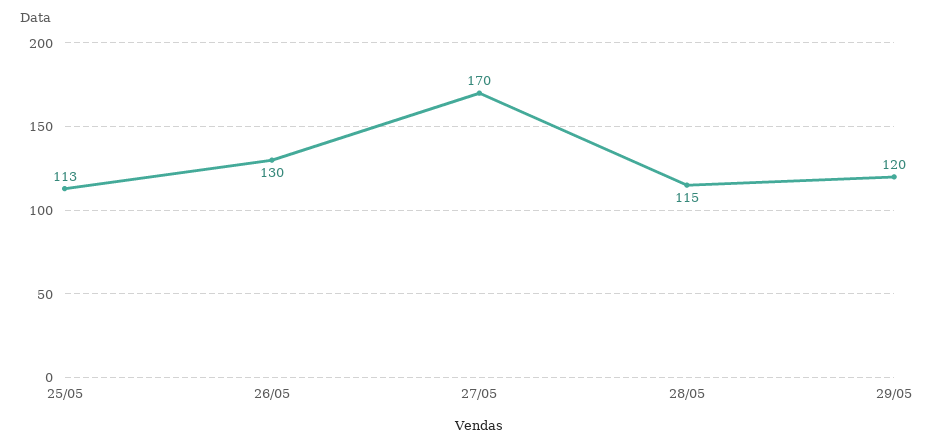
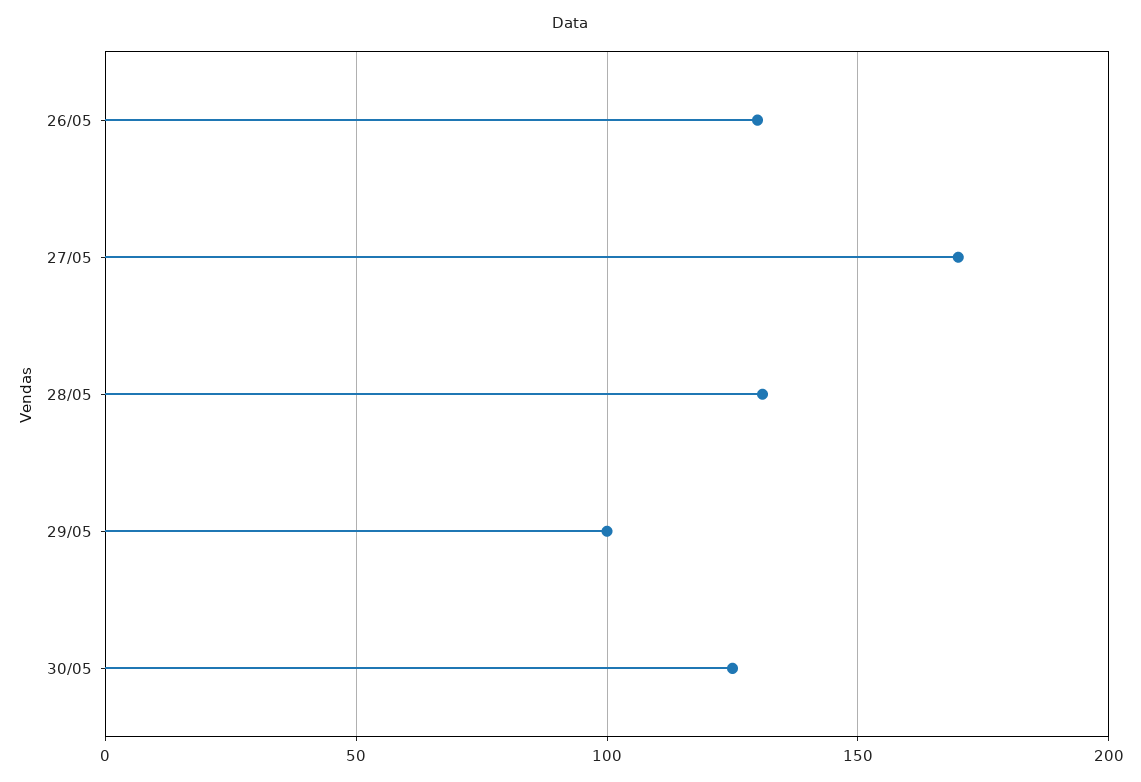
25/05: 113 -> none
28/05: 115 -> 130
29/05: 120 -> 100
30/05: none -> 125

